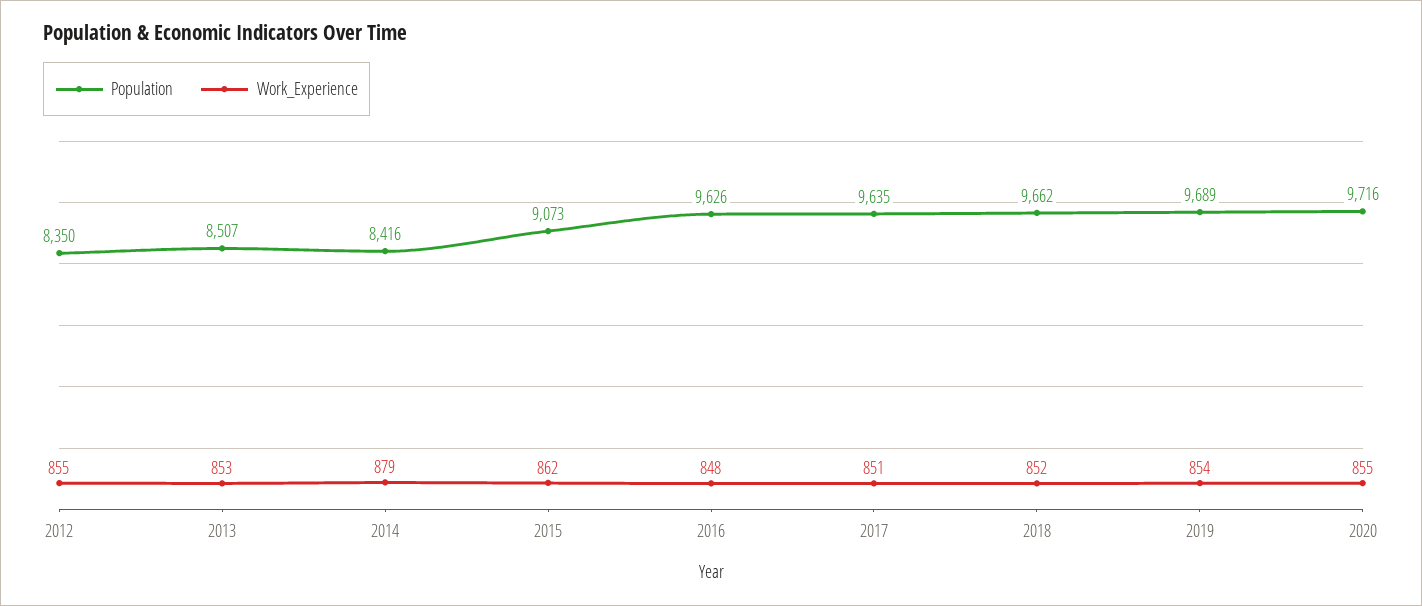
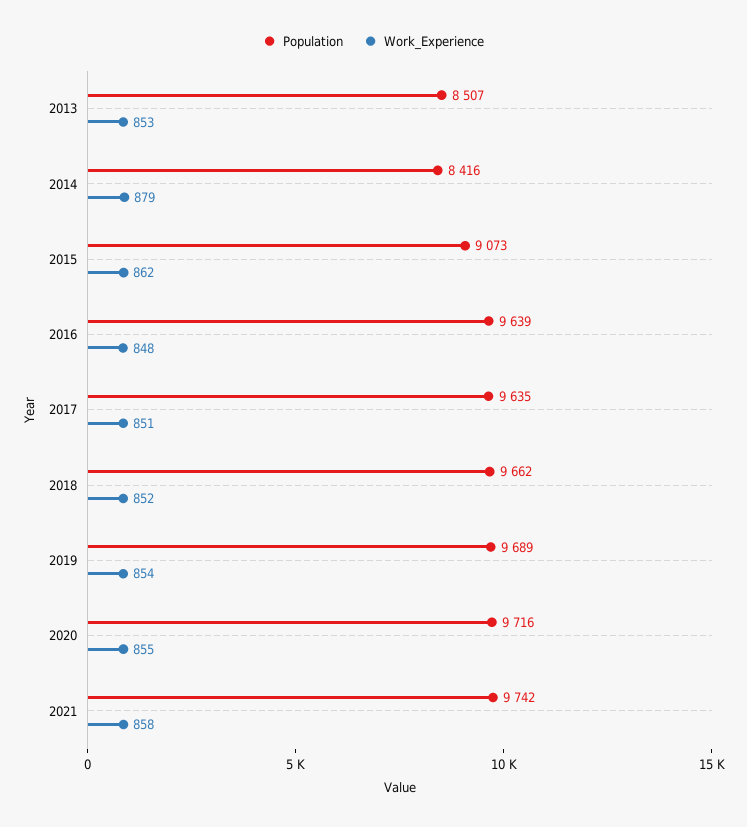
Population, 2012: 8350 -> none
Work_Experience, 2012: 855 -> none
Population, 2016: 9626 -> 9639
Population, 2021: none -> 9742
Work_Experience, 2021: none -> 858

